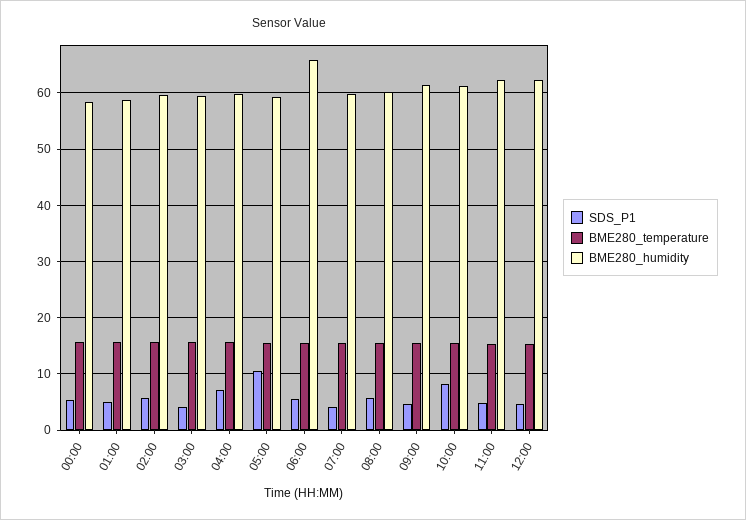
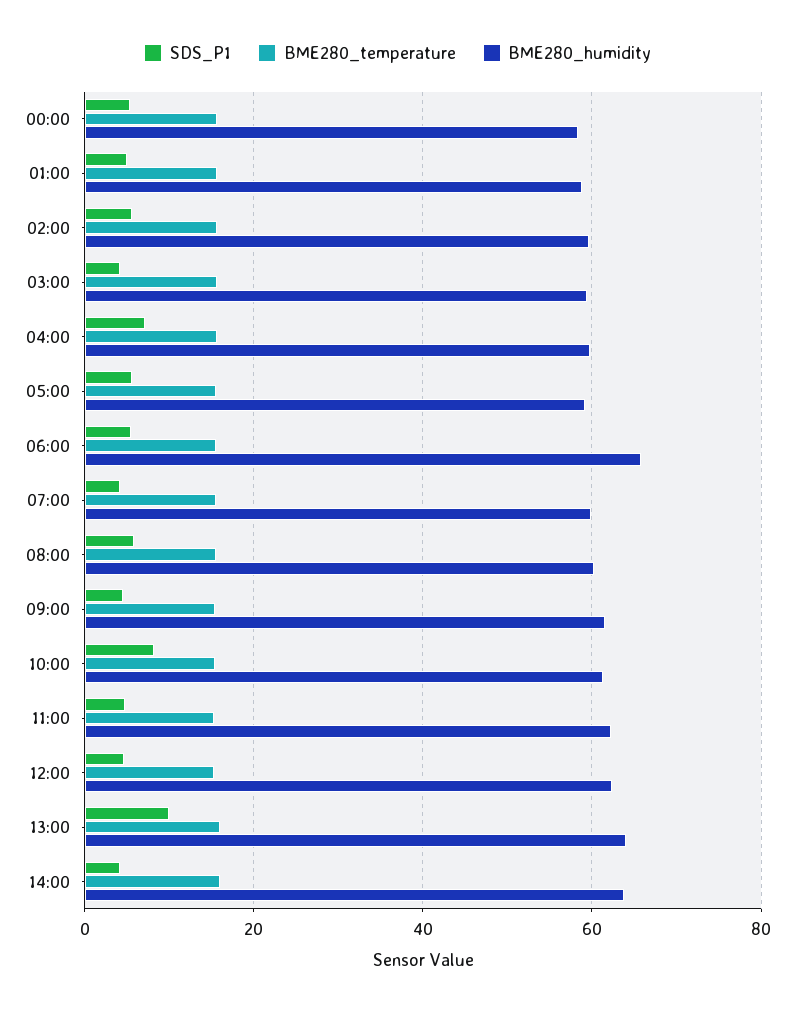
SDS_P1, 05:00: 10 -> 6
SDS_P1, 13:00: none -> 10
BME280_temperature, 13:00: none -> 16
BME280_humidity, 13:00: none -> 64
SDS_P1, 14:00: none -> 4
BME280_temperature, 14:00: none -> 16
BME280_humidity, 14:00: none -> 64

